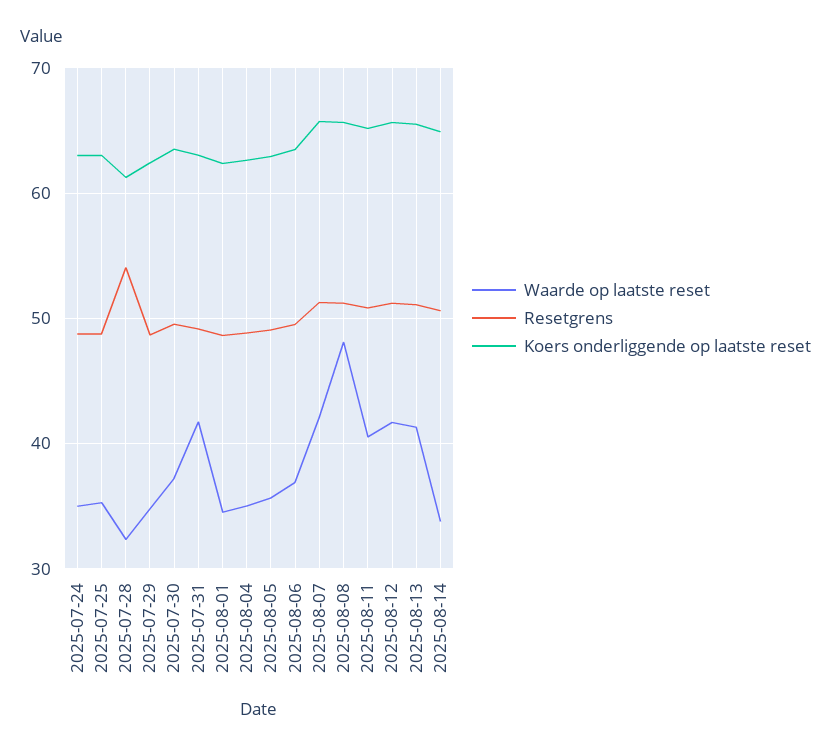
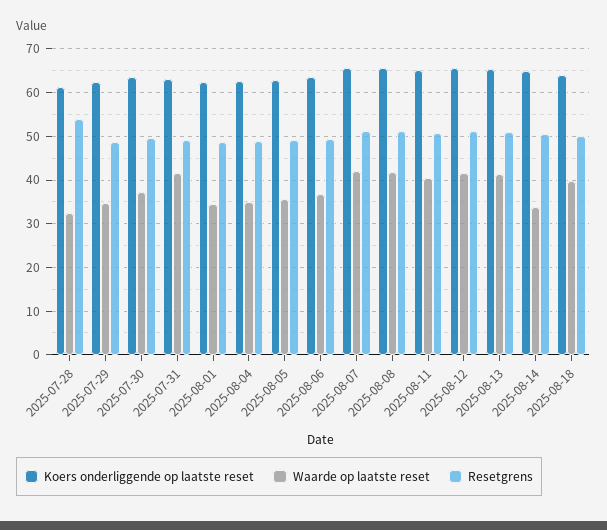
Waarde op laatste reset, 2025-07-24: 35 -> none
Resetgrens, 2025-07-24: 49 -> none
Koers onderliggende op laatste reset, 2025-07-24: 63 -> none
Waarde op laatste reset, 2025-07-25: 35 -> none
Resetgrens, 2025-07-25: 49 -> none
Koers onderliggende op laatste reset, 2025-07-25: 63 -> none
Waarde op laatste reset, 2025-08-08: 48 -> 42
Koers onderliggende op laatste reset, 2025-08-18: none -> 64
Waarde op laatste reset, 2025-08-18: none -> 40
Resetgrens, 2025-08-18: none -> 50

